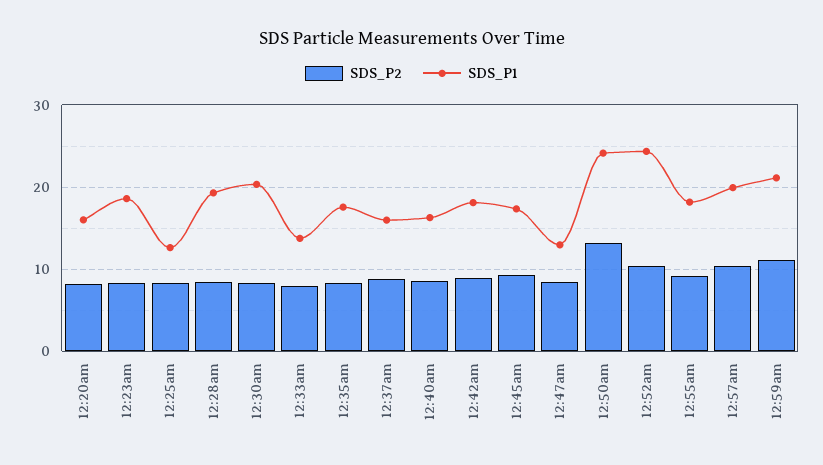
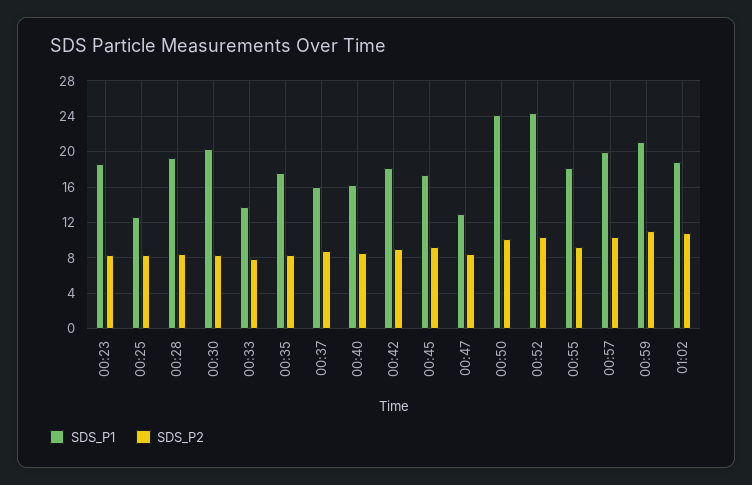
SDS_P2, 12:20am: 8 -> none
SDS_P1, 12:20am: 16 -> none
SDS_P2, 12:50am: 13 -> 10
SDS_P1, 01:02: none -> 19
SDS_P2, 01:02: none -> 11

